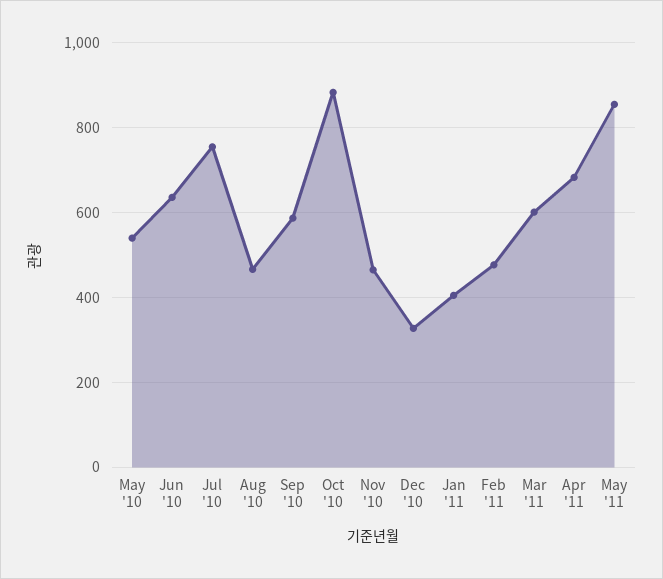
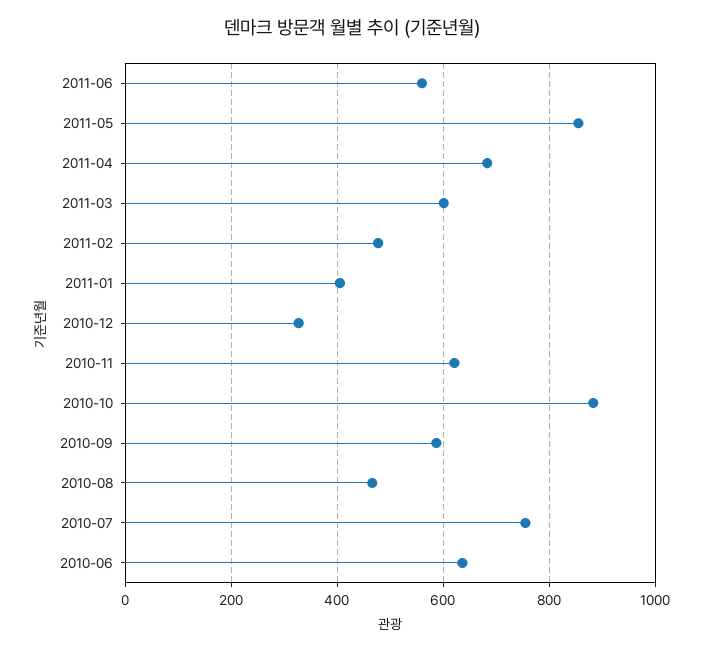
May '10: 540 -> none
Nov '10: 460 -> 620
2011-06: none -> 560

